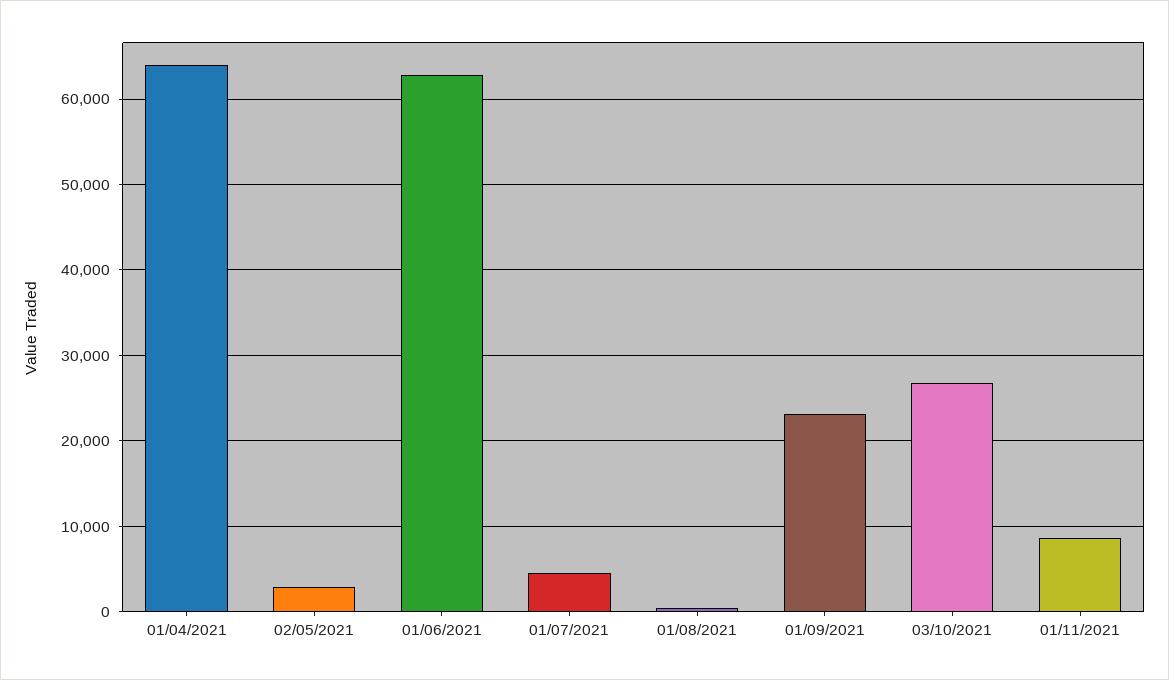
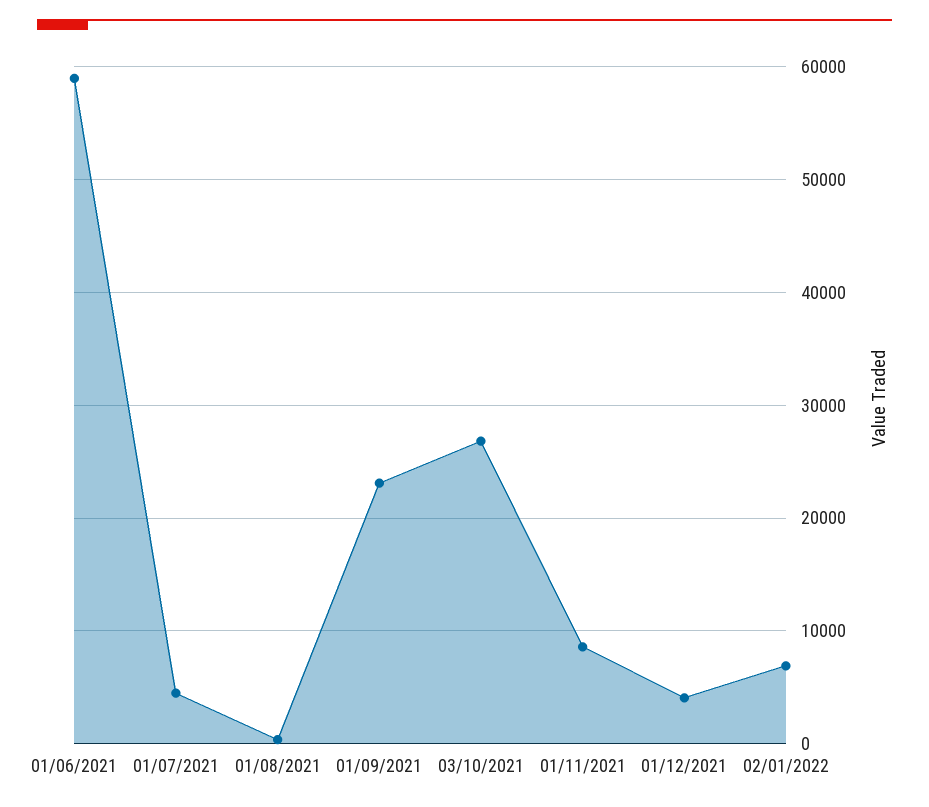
01/04/2021: 64000 -> none
02/05/2021: 3000 -> none
01/06/2021: 63000 -> 59000
01/12/2021: none -> 4000
02/01/2022: none -> 7000

